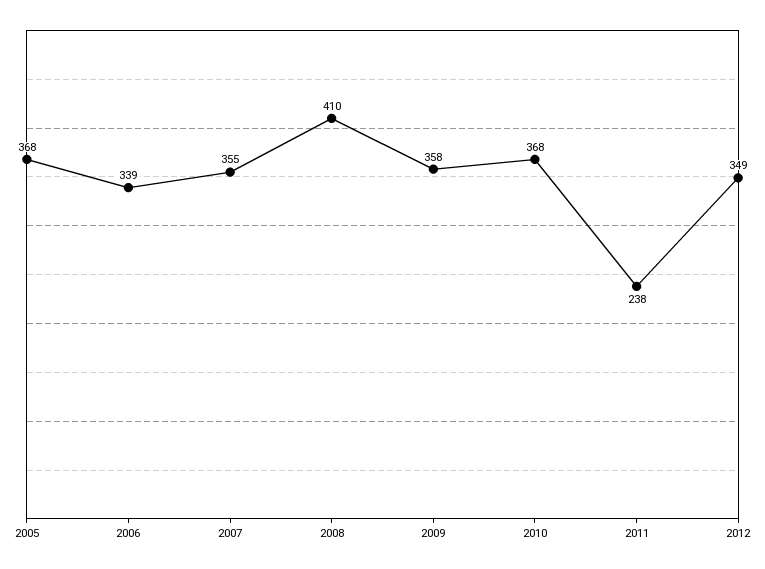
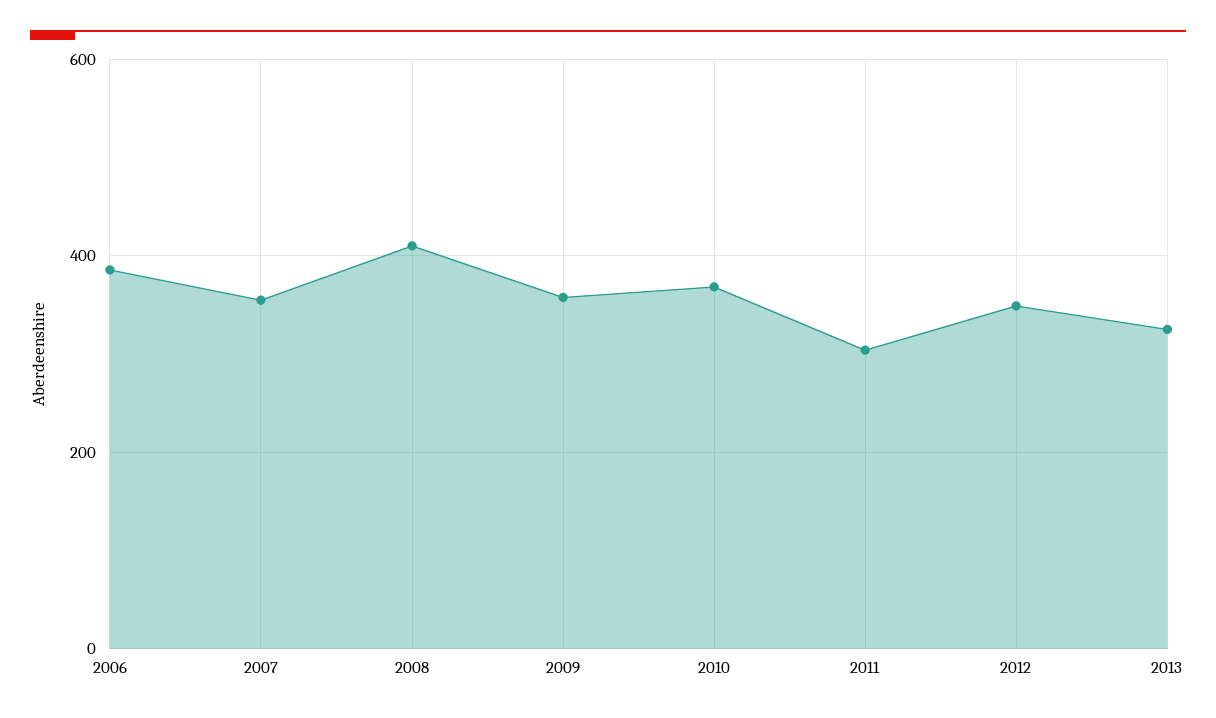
2005: 368 -> none
2006: 339 -> 380
2011: 238 -> 300
2013: none -> 320

